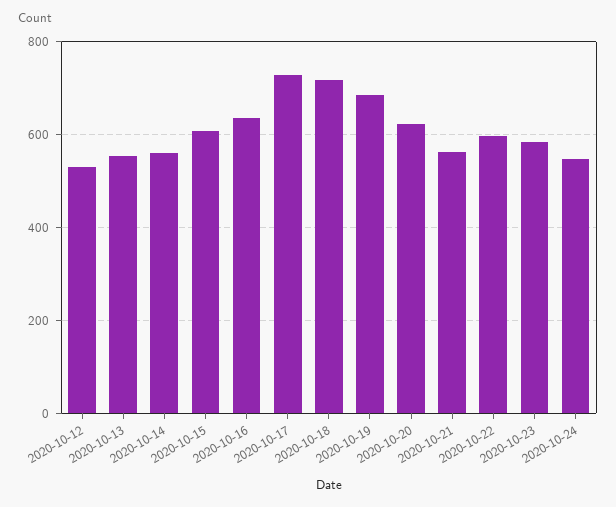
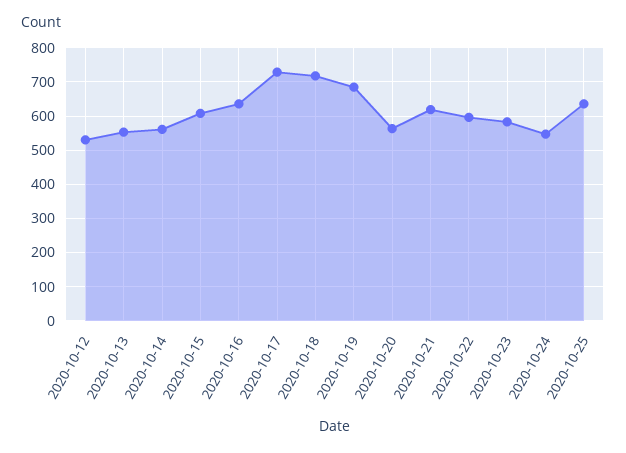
2020-10-20: 620 -> 560
2020-10-21: 560 -> 620
2020-10-25: none -> 640

